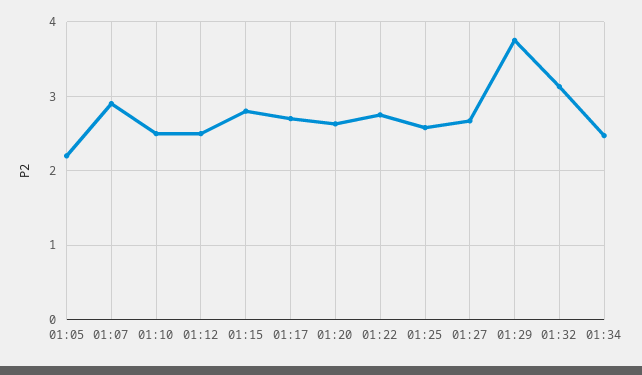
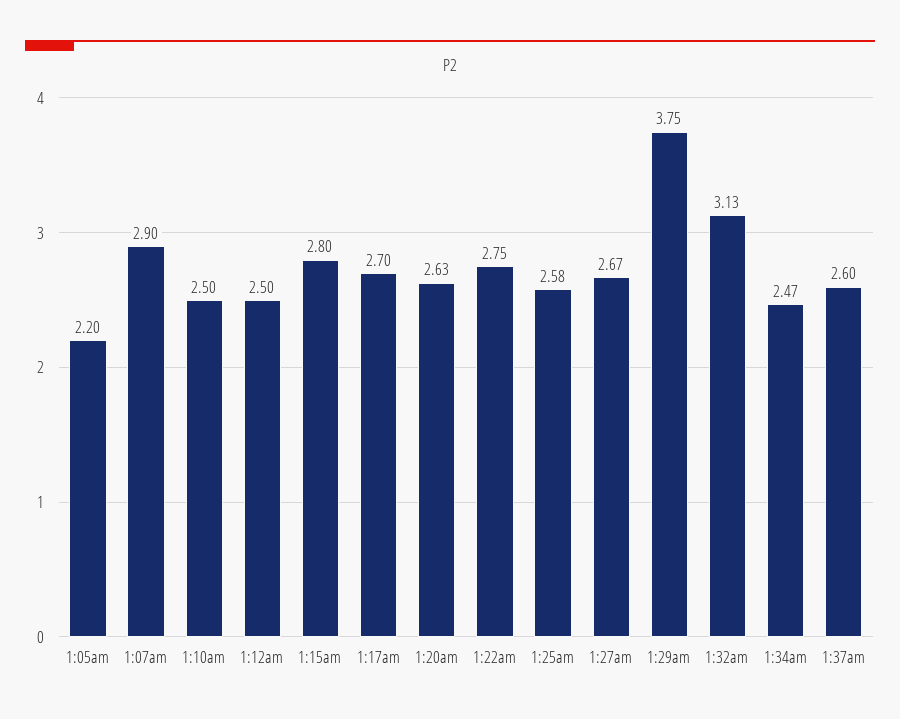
1:37am: none -> 2.6

